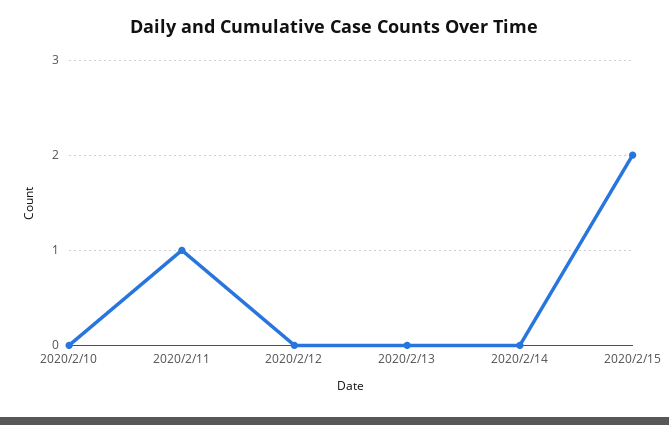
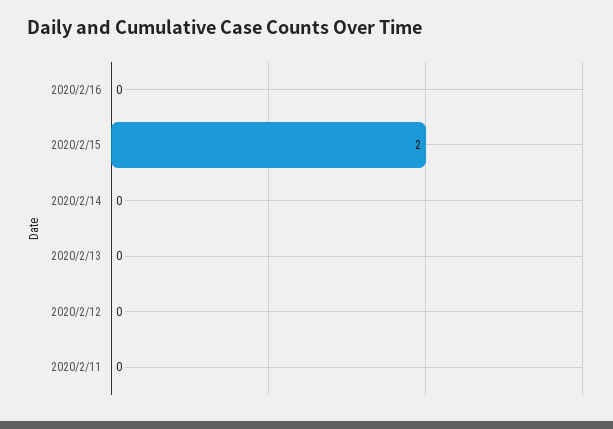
2020/2/10: 0 -> none
2020/2/11: 1 -> 0
2020/2/16: none -> 0

